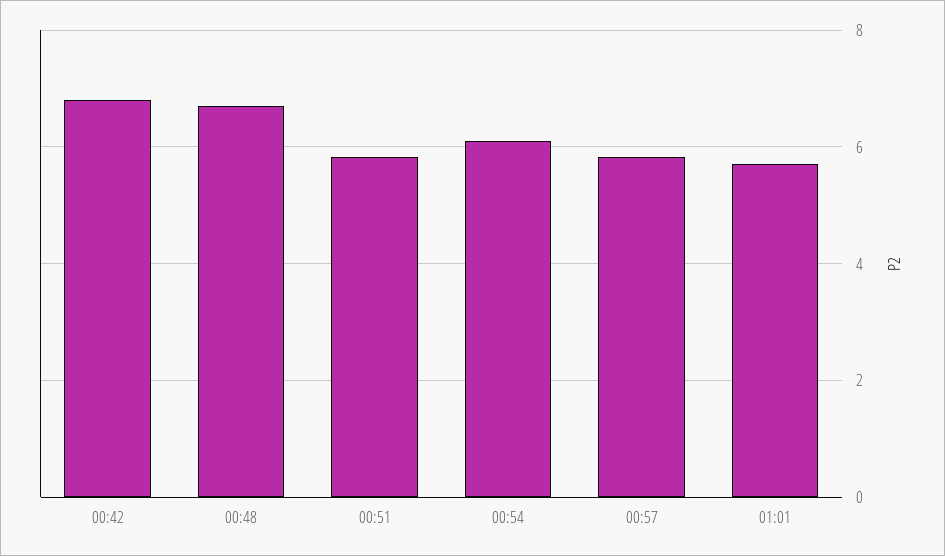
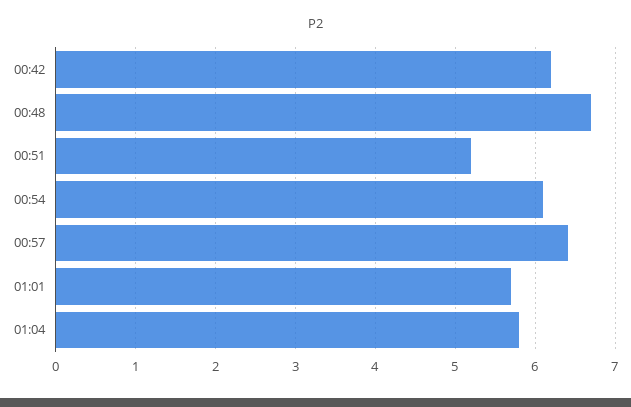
00:42: 6.8 -> 6.2
00:51: 5.8 -> 5.2
00:57: 5.8 -> 6.4
01:04: none -> 5.8

